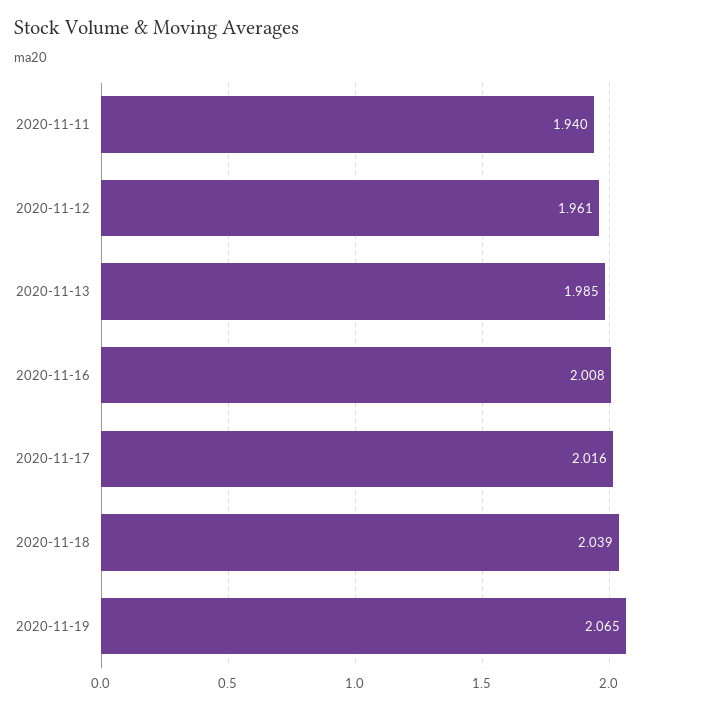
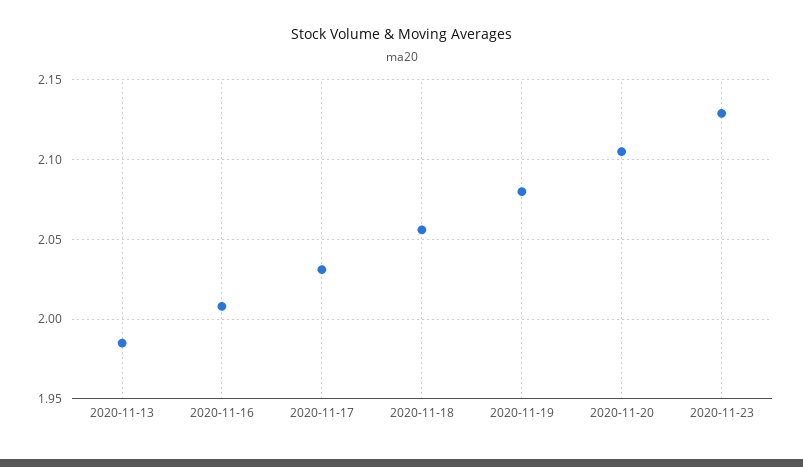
2020-11-11: 1.94 -> none
2020-11-12: 1.961 -> none
2020-11-17: 2.016 -> 2.03
2020-11-18: 2.039 -> 2.055
2020-11-19: 2.065 -> 2.08
2020-11-20: none -> 2.105
2020-11-23: none -> 2.13

